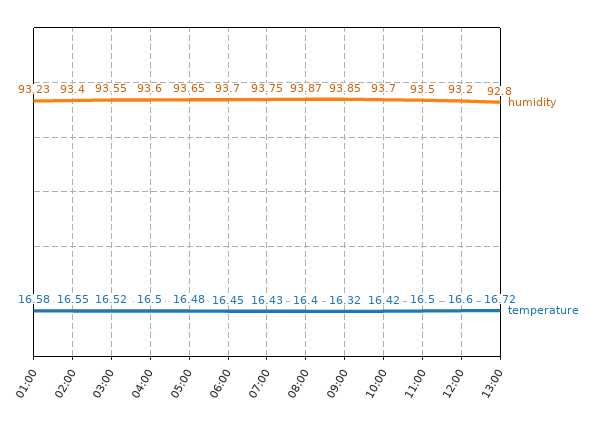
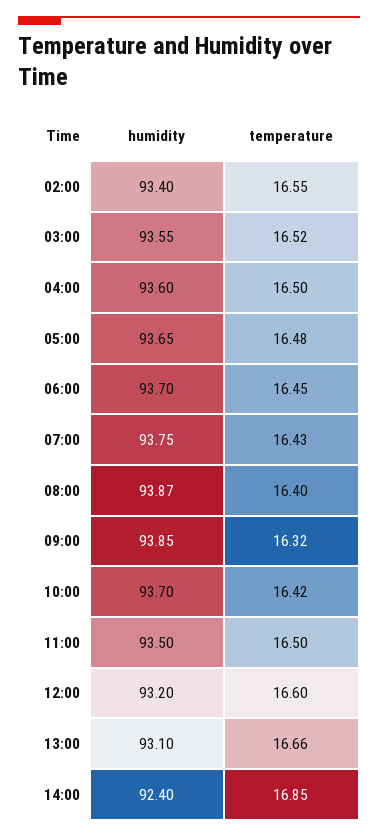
humidity, 01:00: 93.23 -> none
temperature, 01:00: 16.58 -> none
humidity, 13:00: 92.8 -> 93.1
temperature, 13:00: 16.72 -> 16.66
humidity, 14:00: none -> 92.4
temperature, 14:00: none -> 16.85

